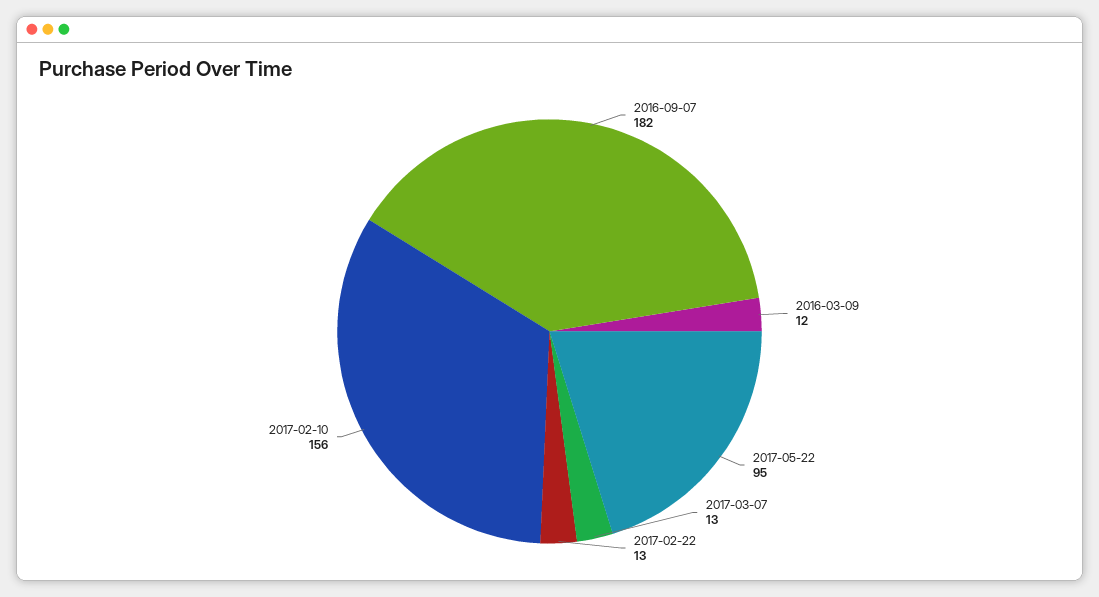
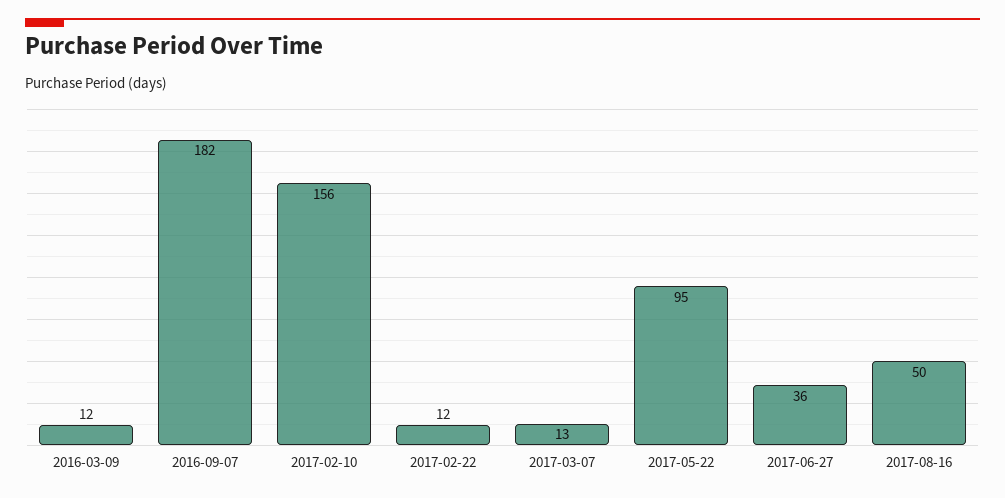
2017-02-22: 13 -> 12
2017-06-27: none -> 36
2017-08-16: none -> 50

